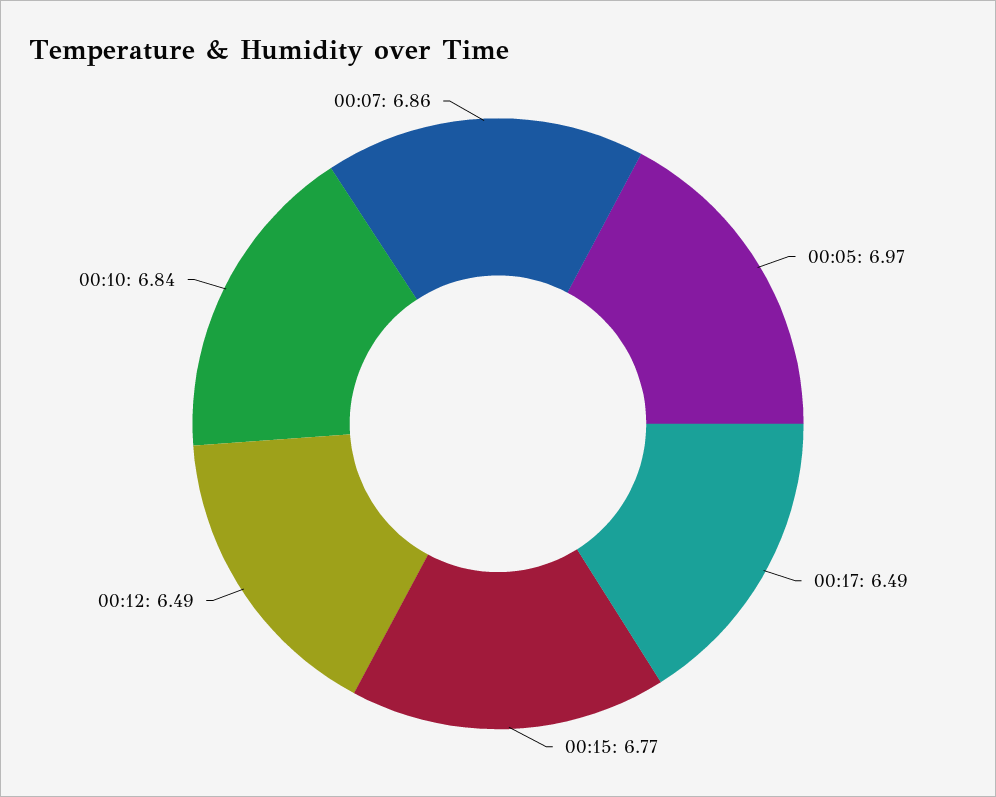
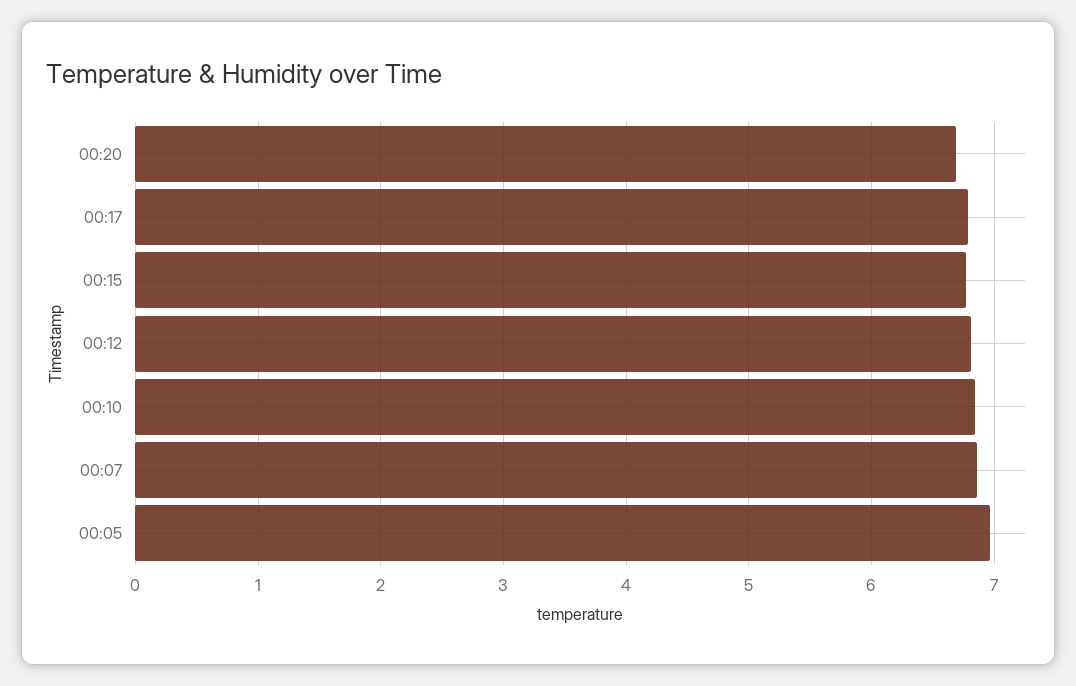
00:17: 6.49 -> 6.8
00:12: 6.49 -> 6.8
00:20: none -> 6.7

